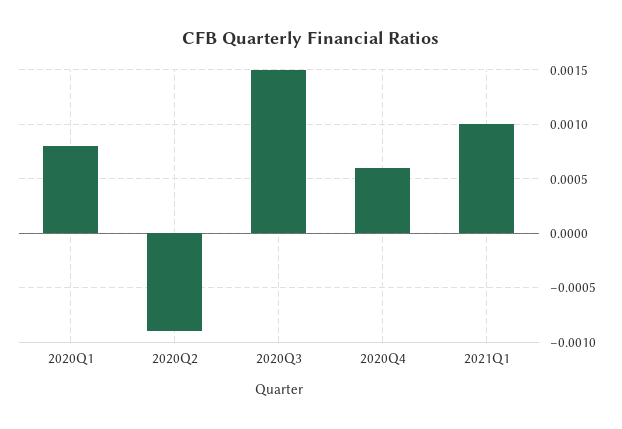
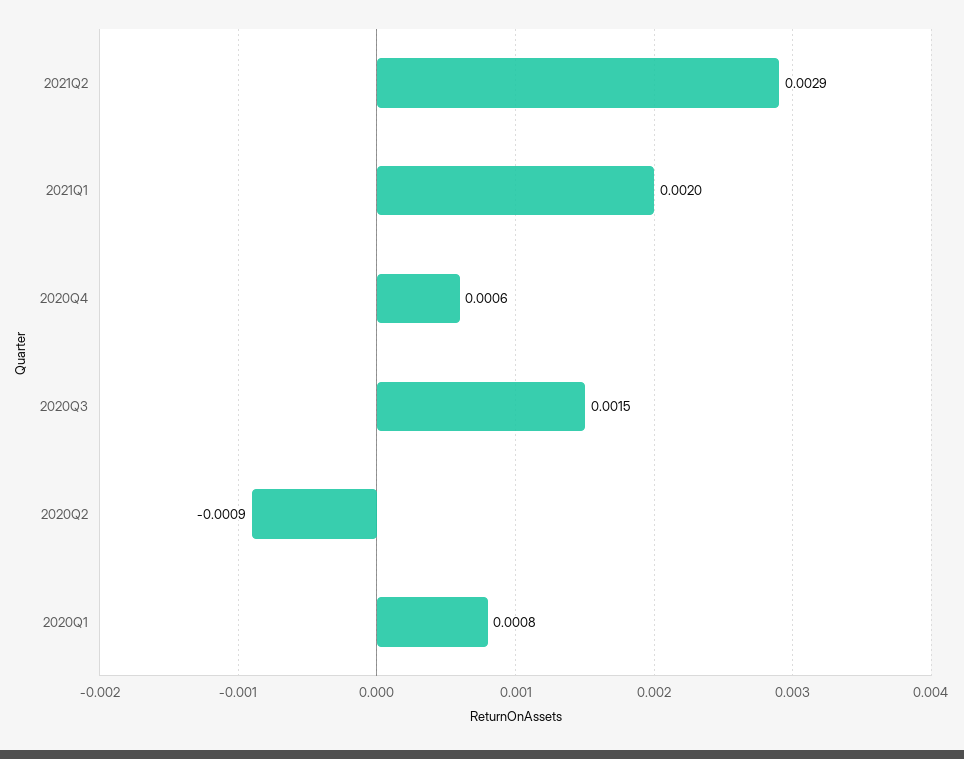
2021Q1: 0.001 -> 0.002
2021Q2: none -> 0.0029

